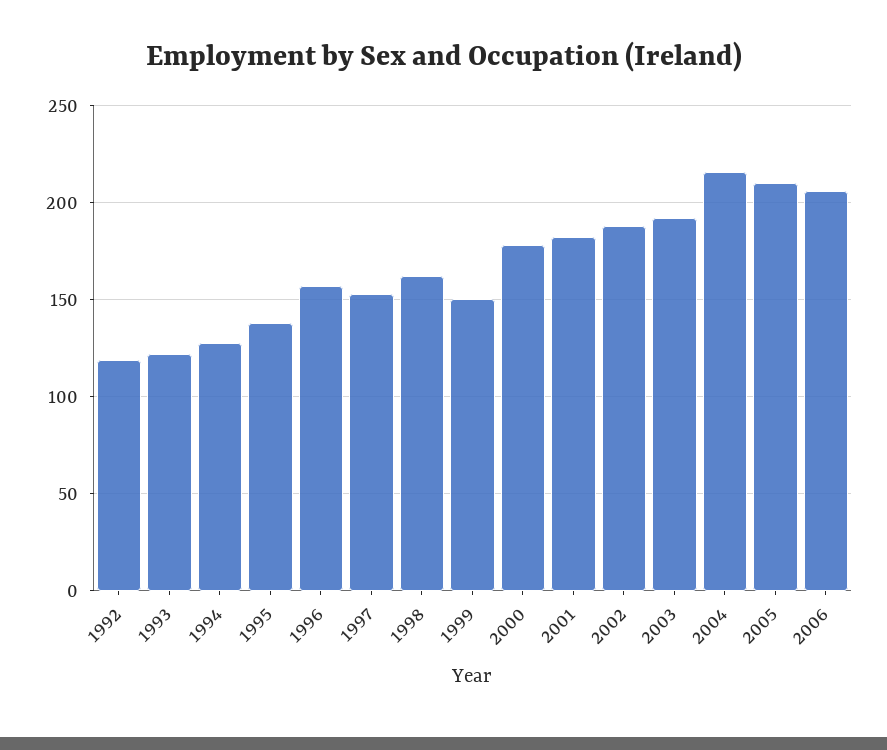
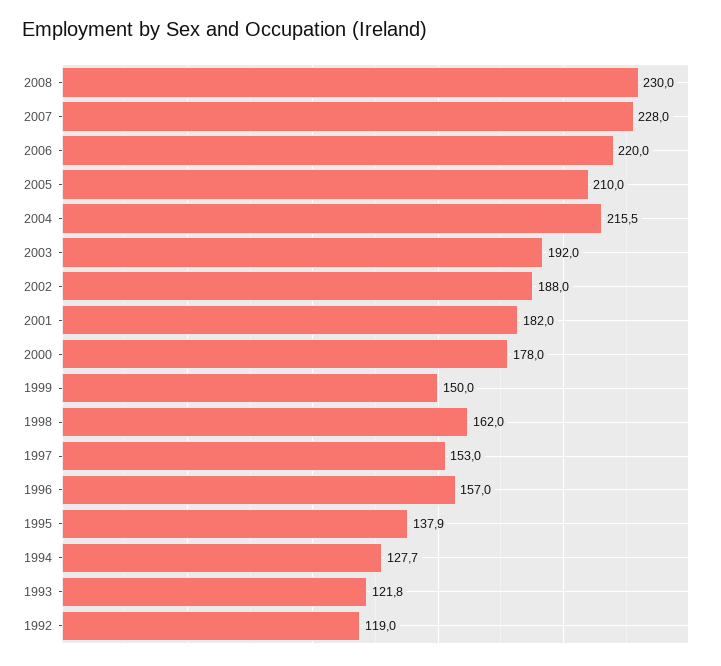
2006: 205 -> 220
2008: none -> 230
2007: none -> 228

